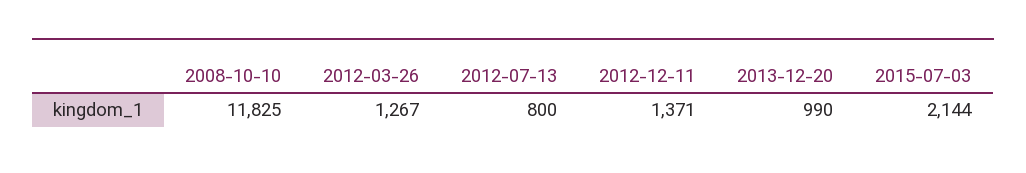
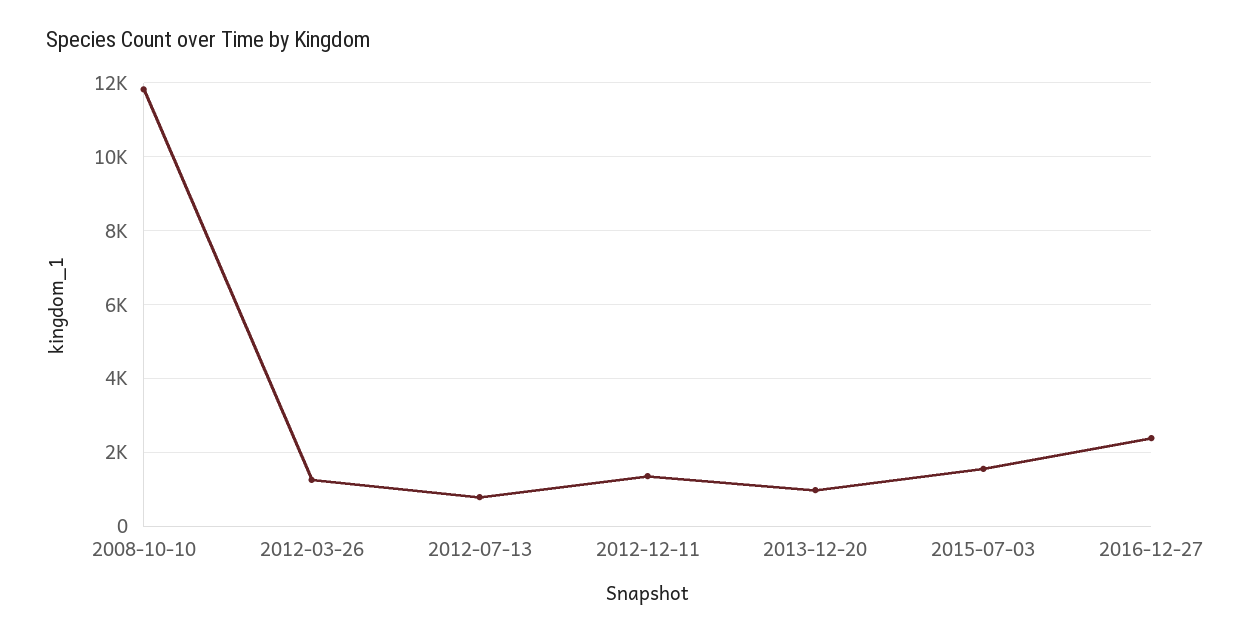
2015-07-03: 2144 -> 1600
2016-12-27: none -> 2400

